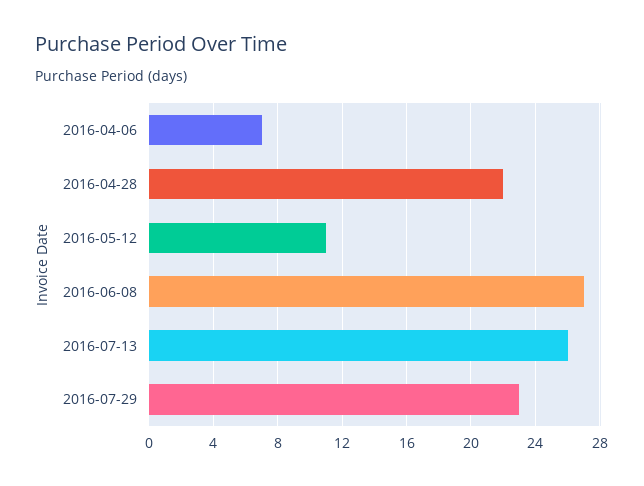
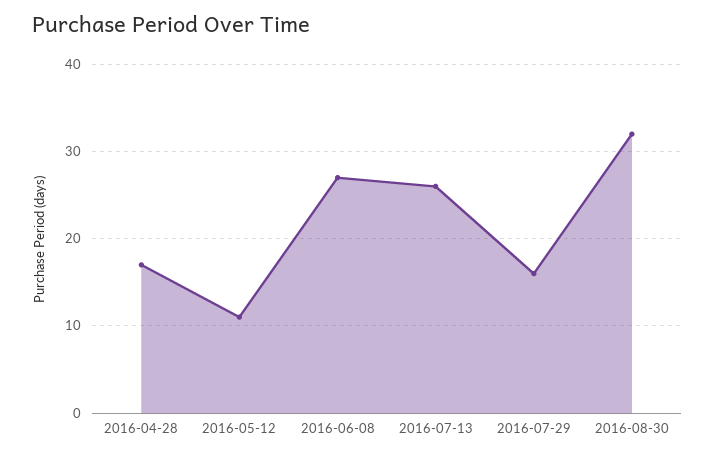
2016-04-06: 7 -> none
2016-04-28: 22 -> 17
2016-07-29: 23 -> 16
2016-08-30: none -> 32

